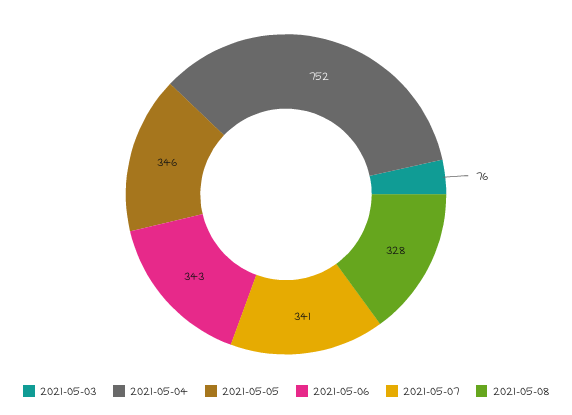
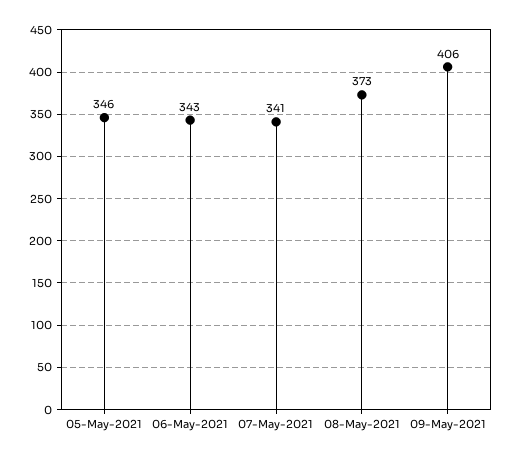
2021-05-03: 76 -> none
2021-05-04: 752 -> none
2021-05-08: 328 -> 373
09-May-2021: none -> 406

